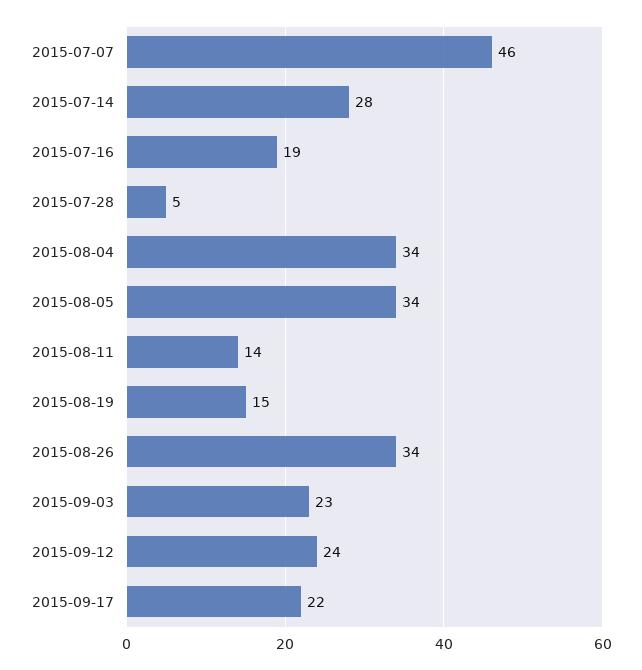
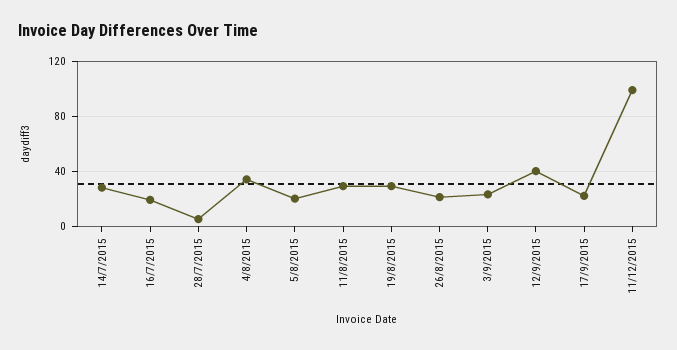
2015-07-07: 46 -> none
2015-08-05: 34 -> 20
2015-08-11: 14 -> 30
2015-08-19: 15 -> 30
2015-08-26: 34 -> 20
2015-09-12: 24 -> 40
11/12/2015: none -> 100

